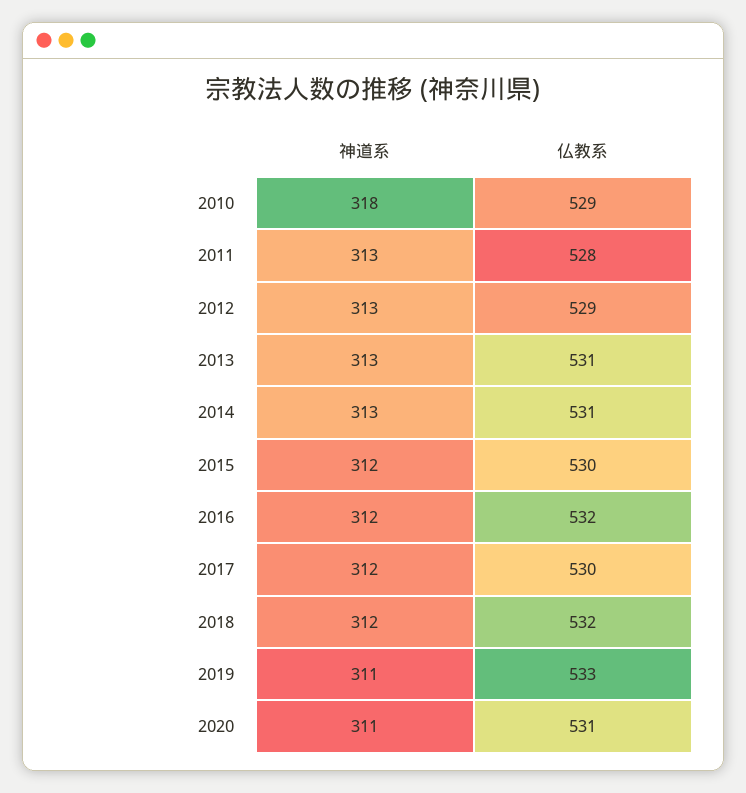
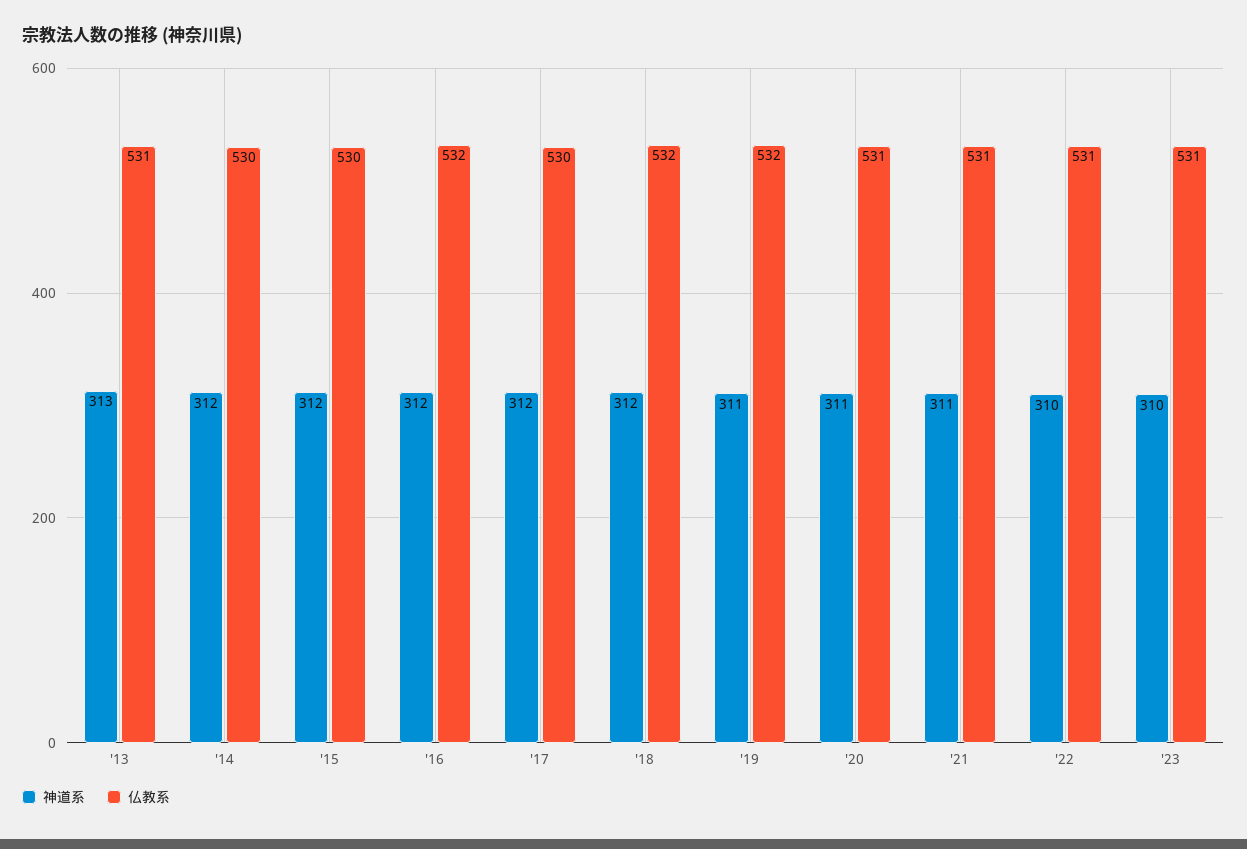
神道系, 2010: 318 -> none
仏教系, 2010: 529 -> none
神道系, 2011: 313 -> none
仏教系, 2011: 528 -> none
神道系, 2012: 313 -> none
仏教系, 2012: 529 -> none
神道系, 2014: 313 -> 312
仏教系, 2014: 531 -> 530
仏教系, 2019: 533 -> 532
神道系, '21: none -> 311
仏教系, '21: none -> 531
神道系, '22: none -> 310
仏教系, '22: none -> 531
神道系, '23: none -> 310
仏教系, '23: none -> 531

